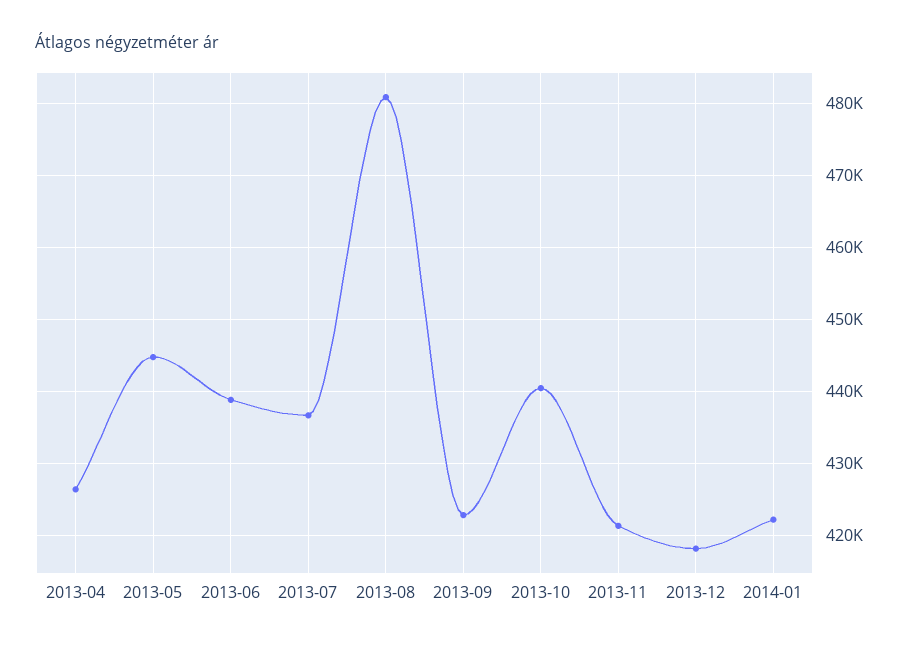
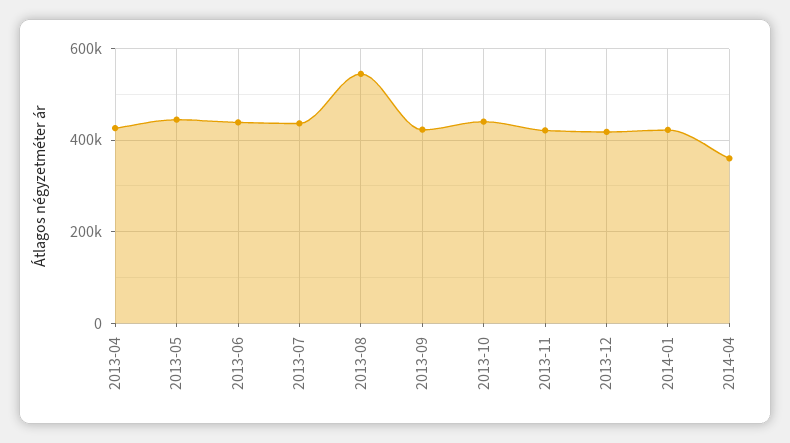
2013-08: 481000 -> 540000
2014-04: none -> 360000

